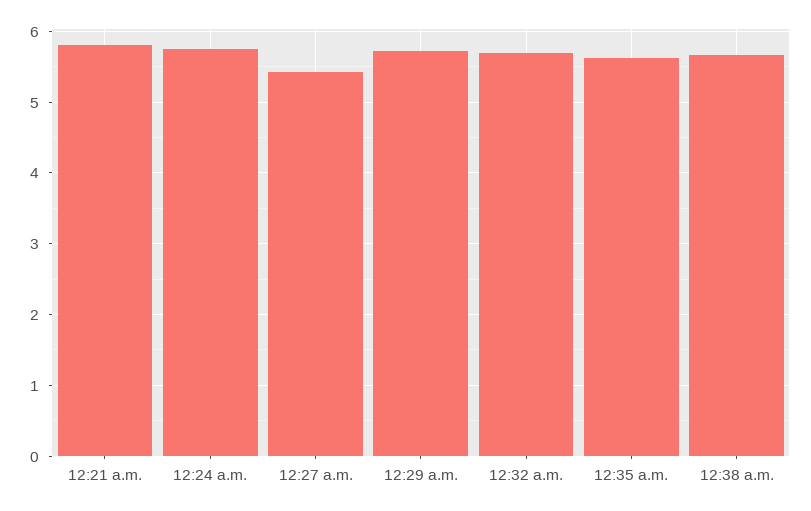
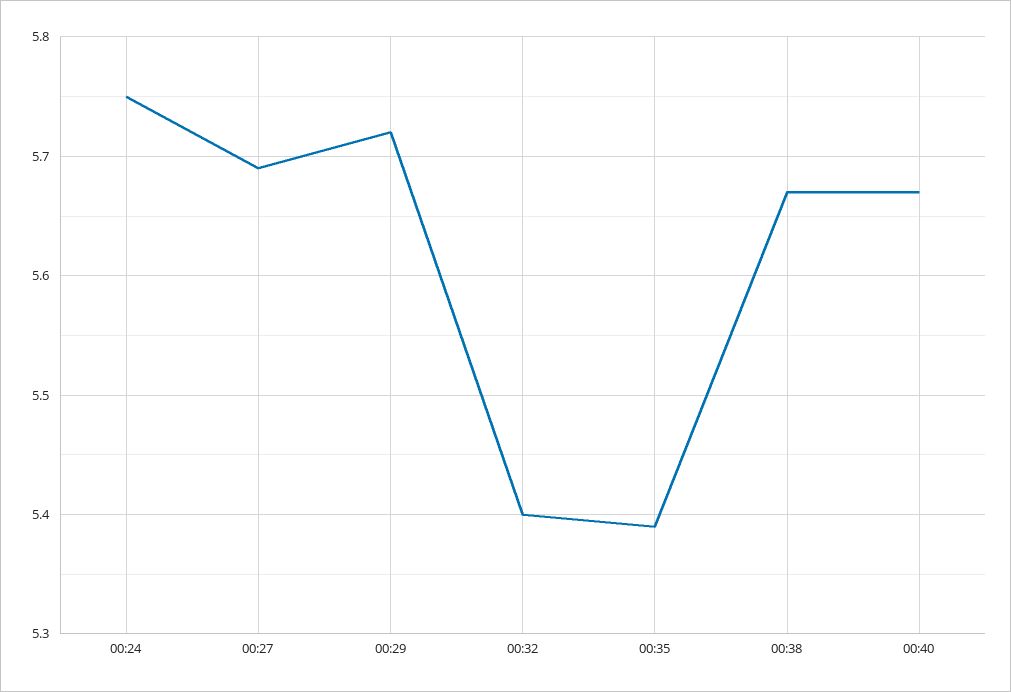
12:21 a.m.: 5.8 -> none
12:27 a.m.: 5.4 -> 5.69
12:32 a.m.: 5.7 -> 5.4
12:35 a.m.: 5.6 -> 5.39
00:40: none -> 5.67

